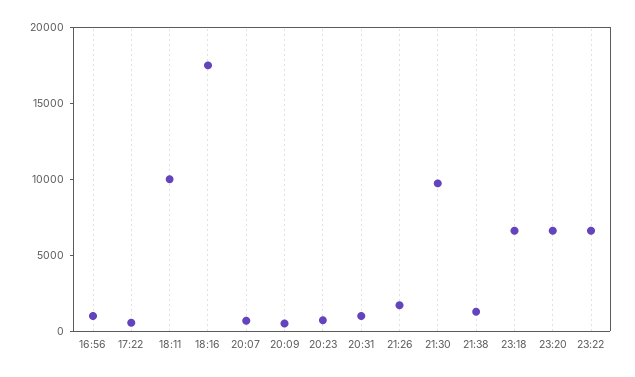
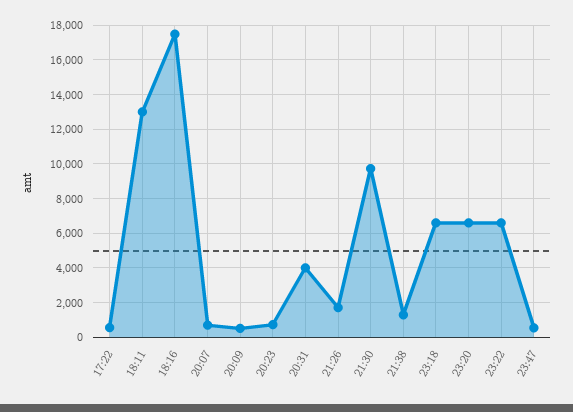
16:56: 1000 -> none
18:11: 10000 -> 13000
20:31: 1000 -> 4000
23:47: none -> 500

